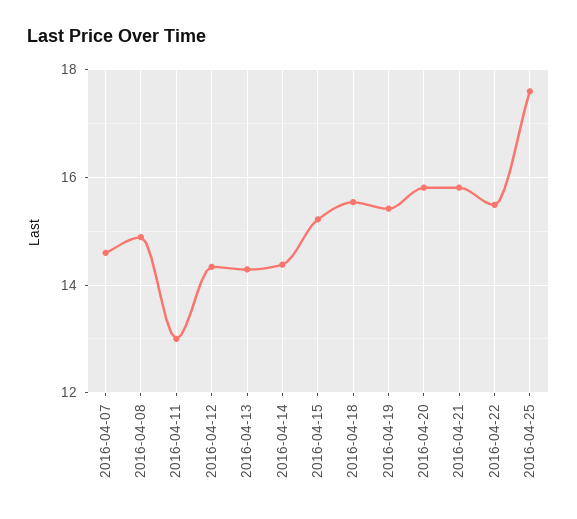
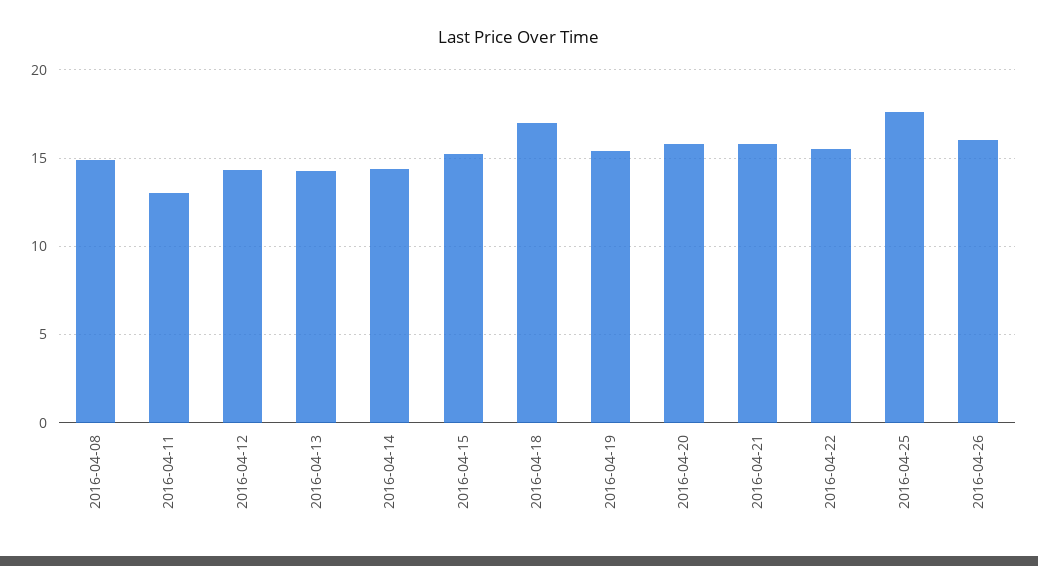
2016-04-07: 14.6 -> none
2016-04-18: 15.6 -> 17
2016-04-26: none -> 16

